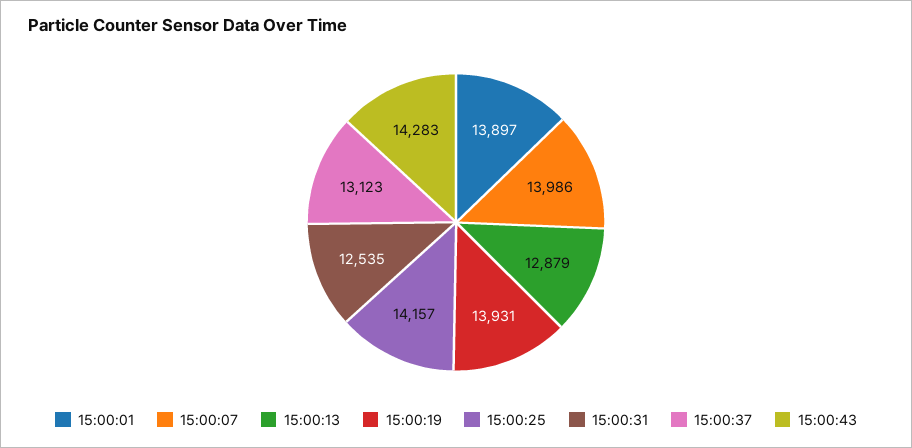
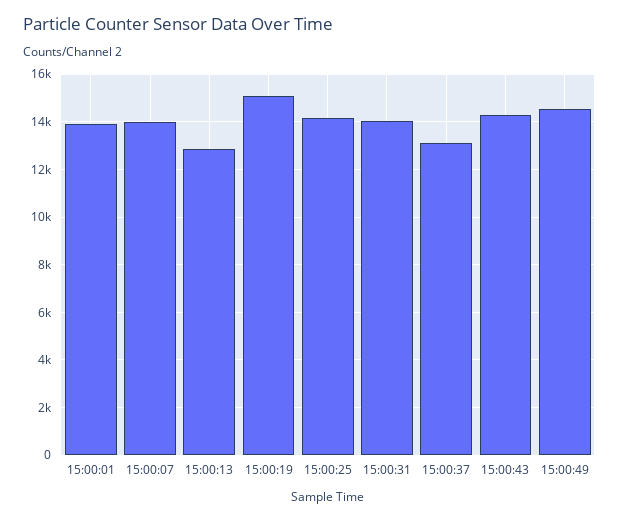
15:00:19: 13931 -> 15000
15:00:31: 12535 -> 14000
15:00:49: none -> 14500

